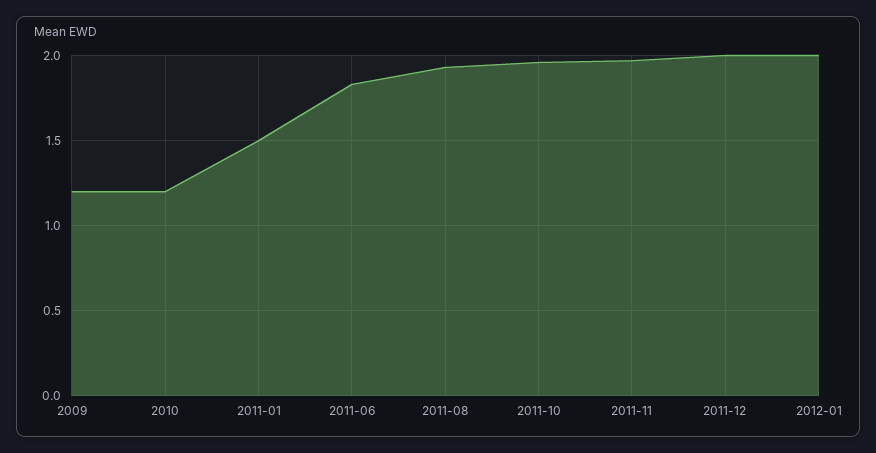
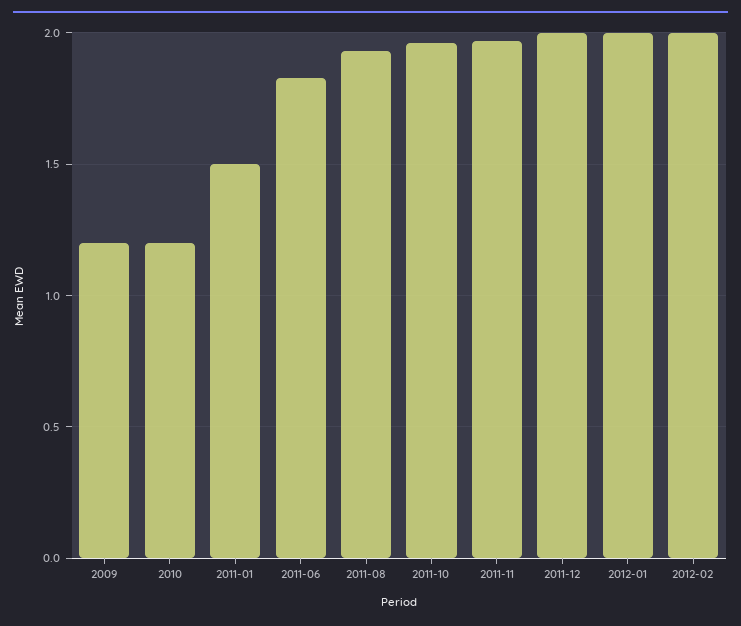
2012-02: none -> 2

